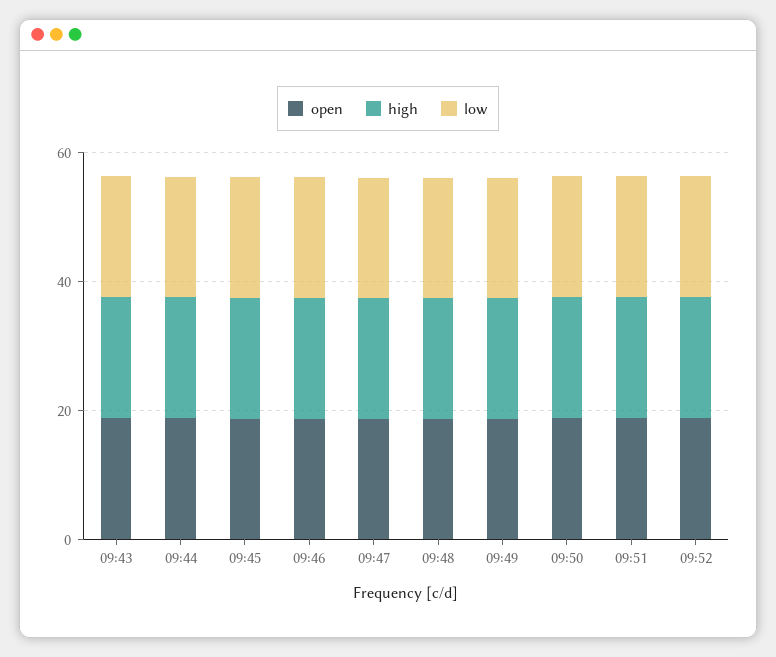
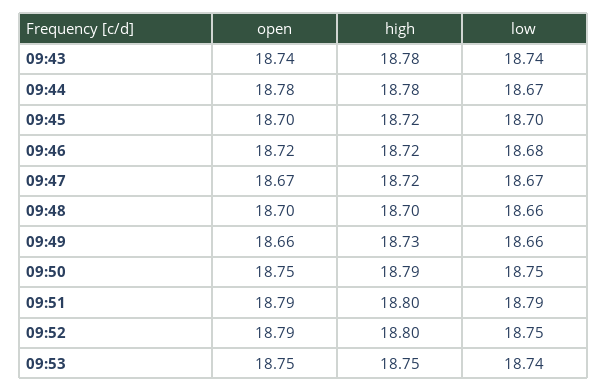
open, 09:53: none -> 18.75
high, 09:53: none -> 18.75
low, 09:53: none -> 18.74

